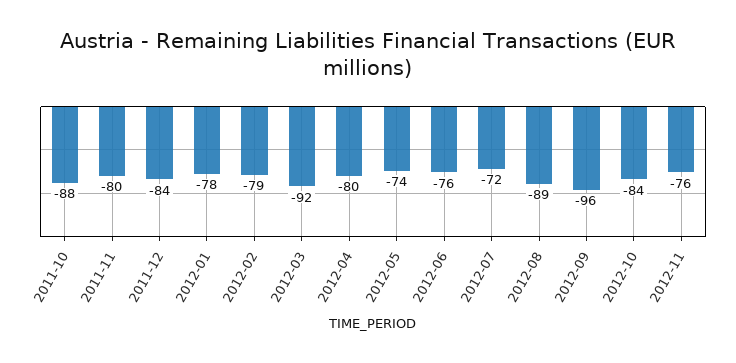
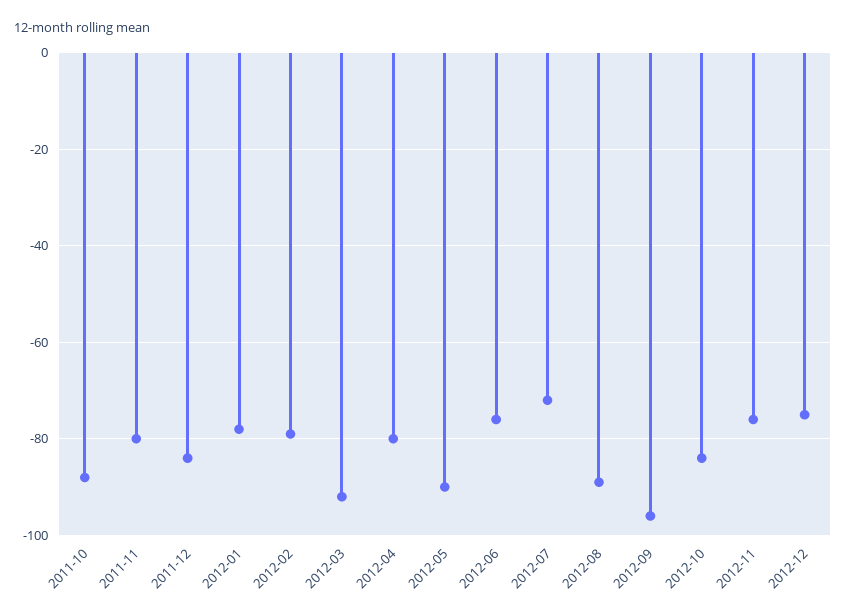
2012-05: -74 -> -90
2012-12: none -> -75

